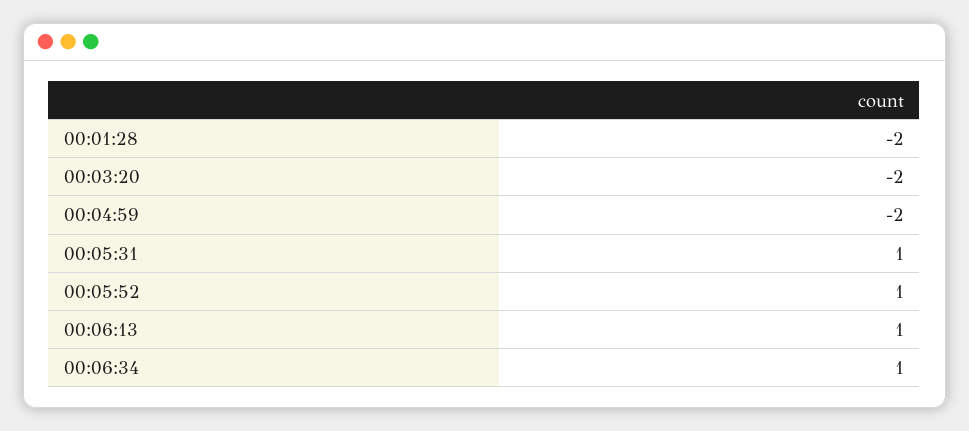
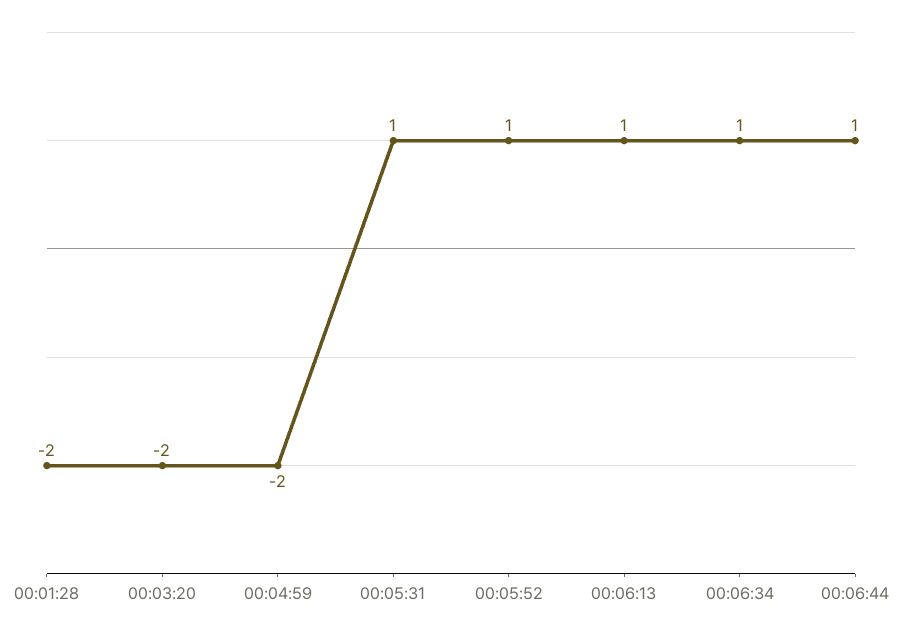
00:06:44: none -> 1

